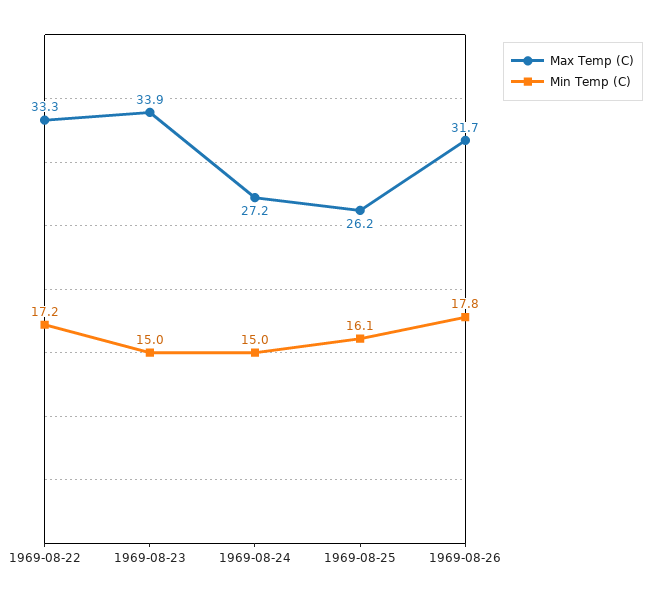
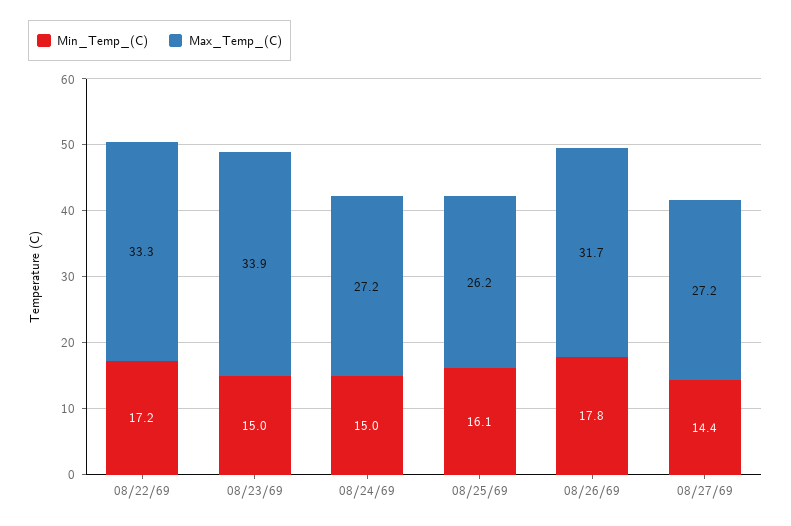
Min Temp (C), 08/27/69: none -> 14.4
Max Temp (C), 08/27/69: none -> 27.2

